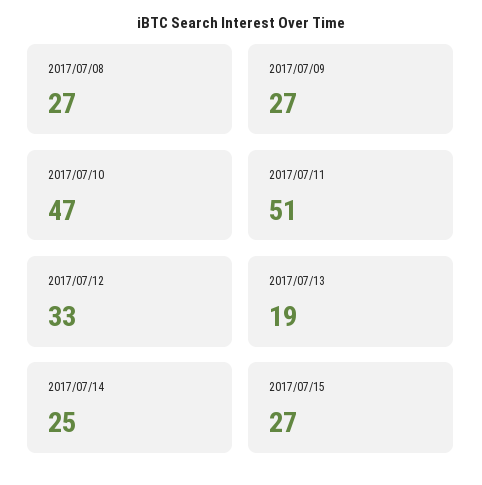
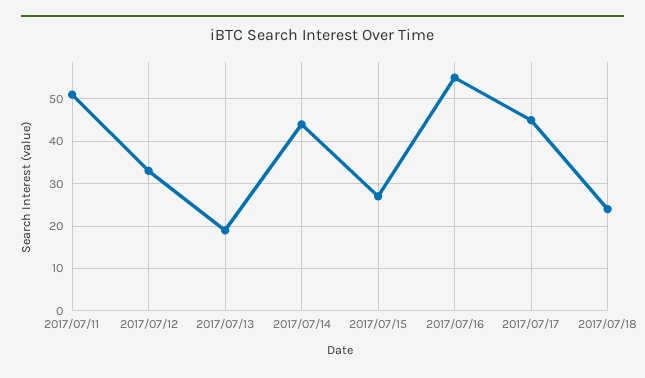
2017/07/08: 27 -> none
2017/07/09: 27 -> none
2017/07/10: 47 -> none
2017/07/14: 25 -> 45
2017/07/16: none -> 55
2017/07/17: none -> 45
2017/07/18: none -> 25

